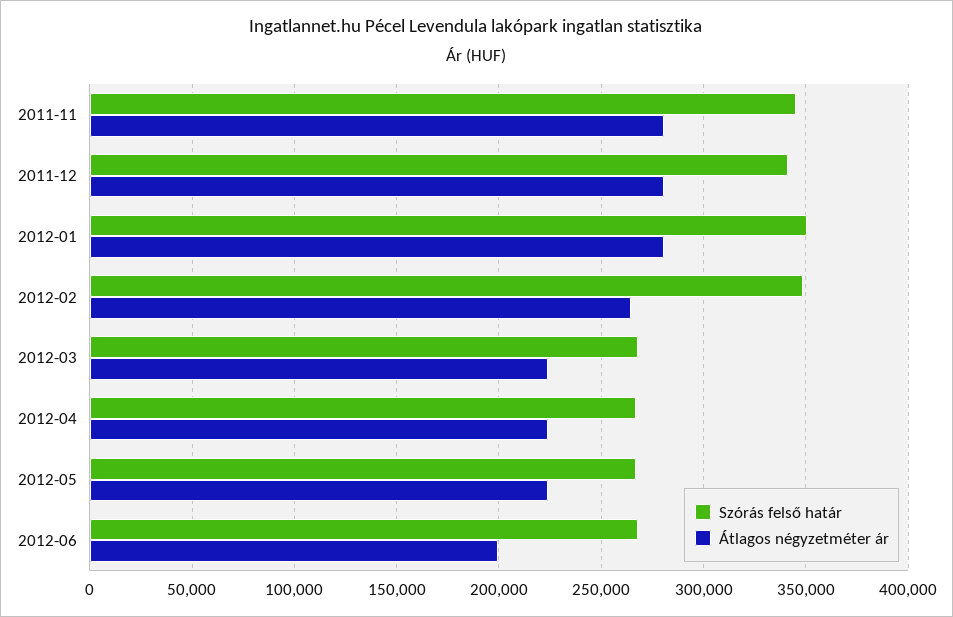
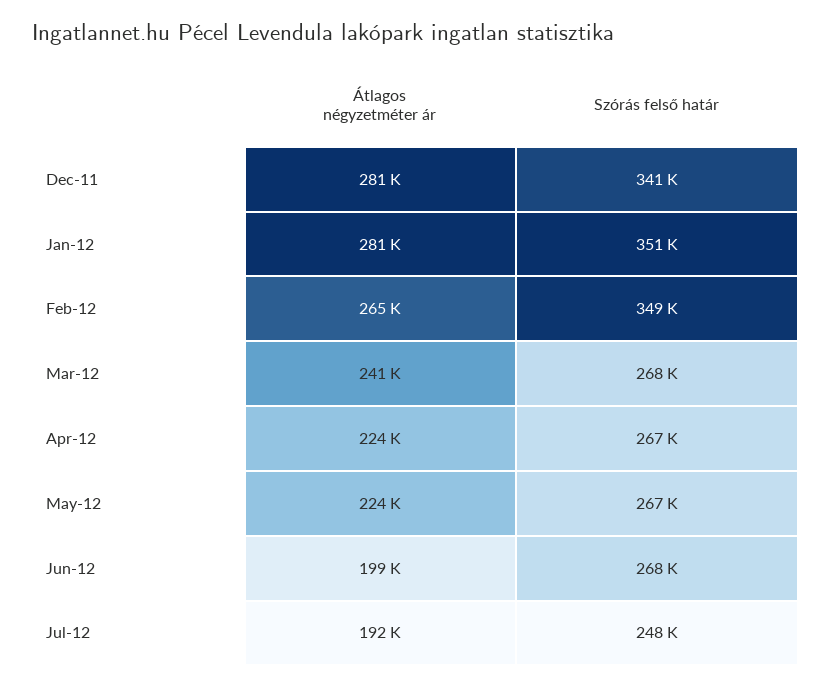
Szórás felső határ, 2011-11: 345000 -> none
Átlagos négyzetméter ár, 2011-11: 280000 -> none
Átlagos négyzetméter ár, 2012-03: 225000 -> 241000
Átlagos négyzetméter ár, Jul-12: none -> 192000
Szórás felső határ, Jul-12: none -> 248000

